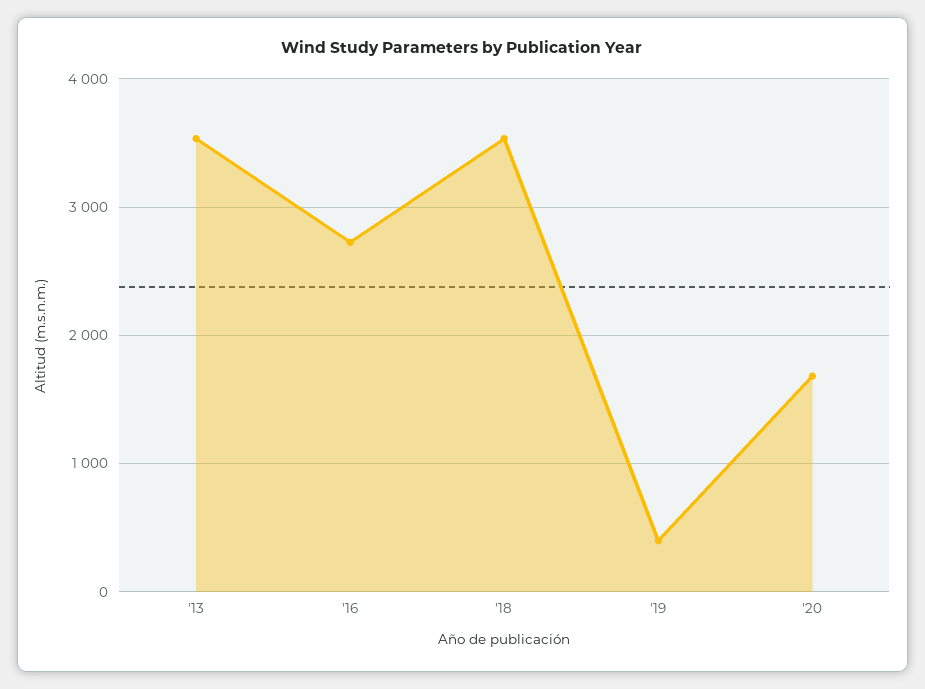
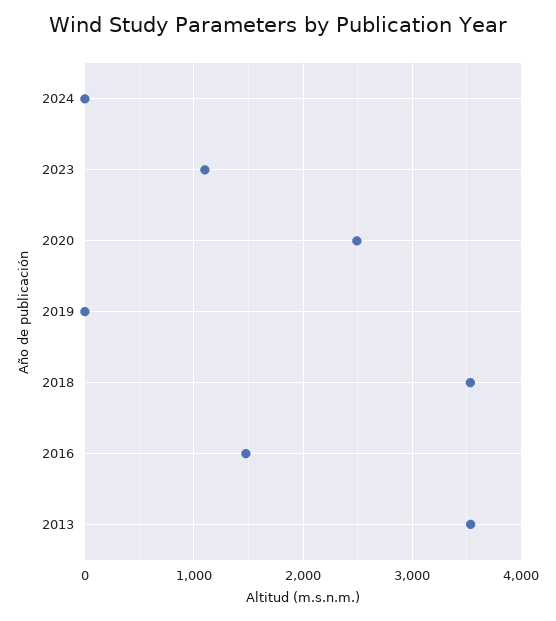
'16: 2700 -> 1500
'19: 400 -> 0
'20: 1700 -> 2500
2024: none -> 0
2023: none -> 1100

